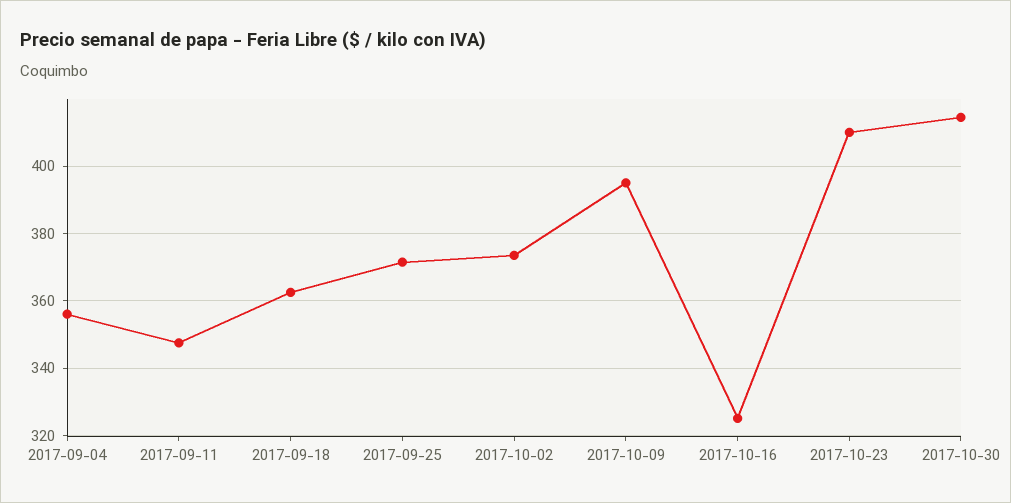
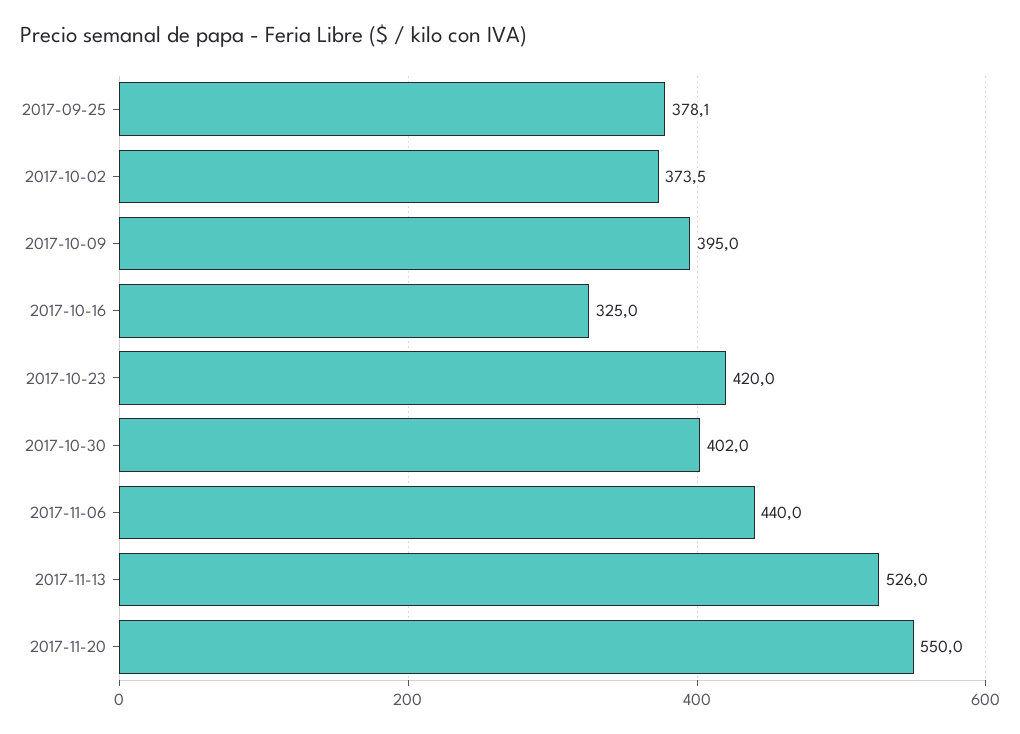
2017-09-04: 356 -> none
2017-09-11: 348 -> none
2017-09-18: 362 -> none
2017-09-25: 372 -> 378.1
2017-10-23: 410 -> 420
2017-10-30: 414 -> 402
2017-11-06: none -> 440
2017-11-13: none -> 526
2017-11-20: none -> 550

